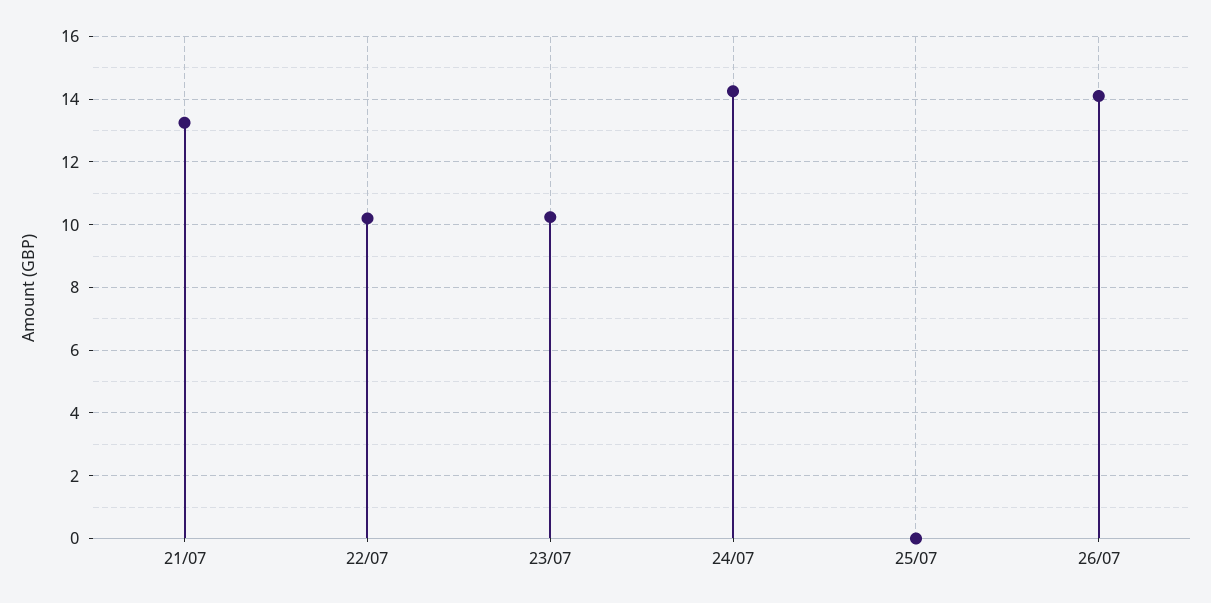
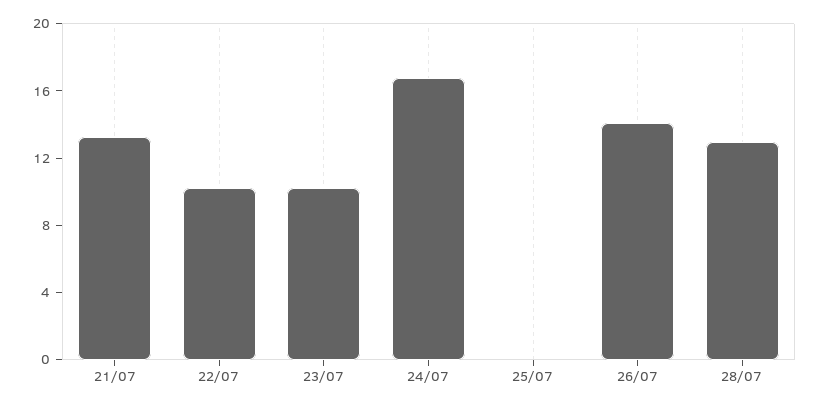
24/07: 14.2 -> 17
28/07: none -> 13

